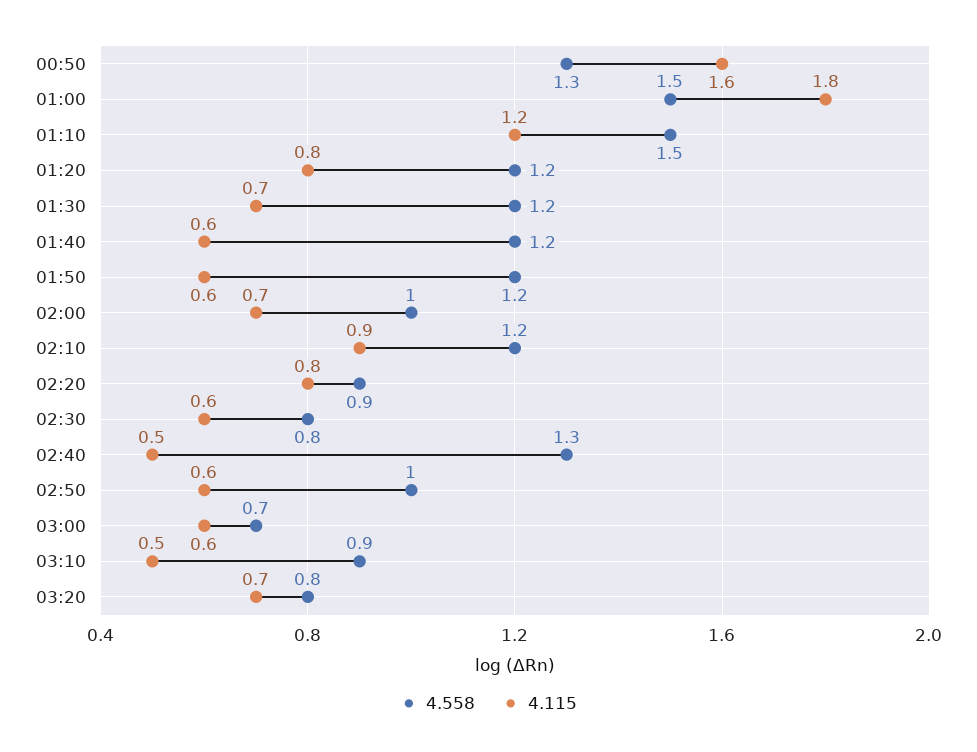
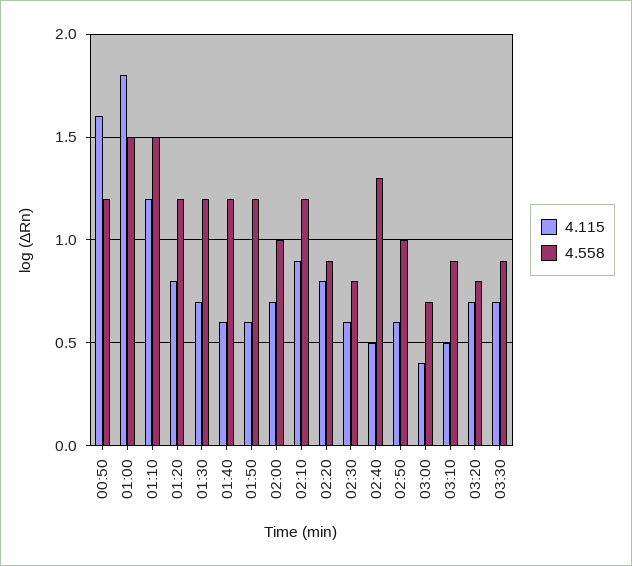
4.558, 00:50: 1.3 -> 1.2
4.115, 03:00: 0.6 -> 0.4
4.115, 03:30: none -> 0.7
4.558, 03:30: none -> 0.9

